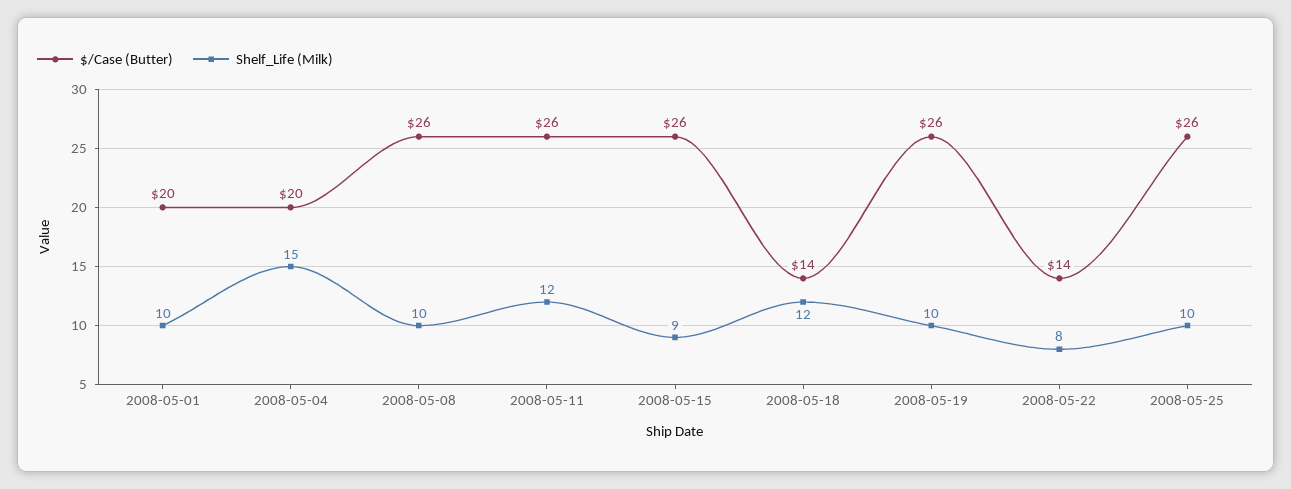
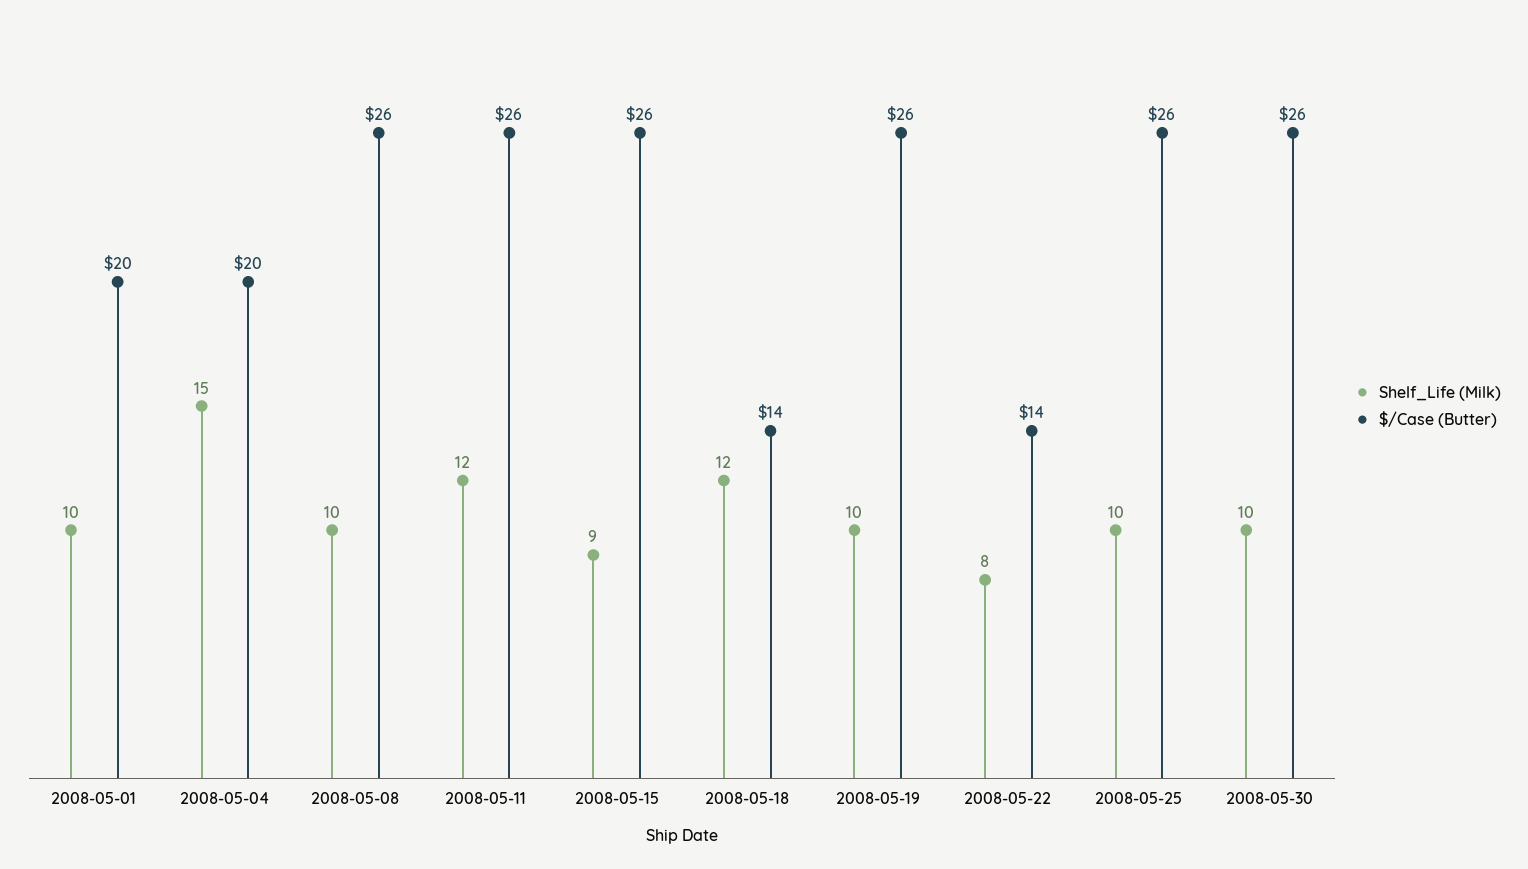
Shelf_Life (Milk), 2008-05-30: none -> 10
$/Case (Butter), 2008-05-30: none -> 26

